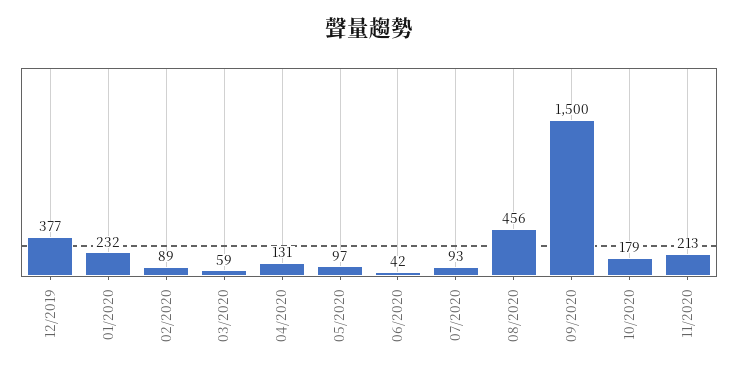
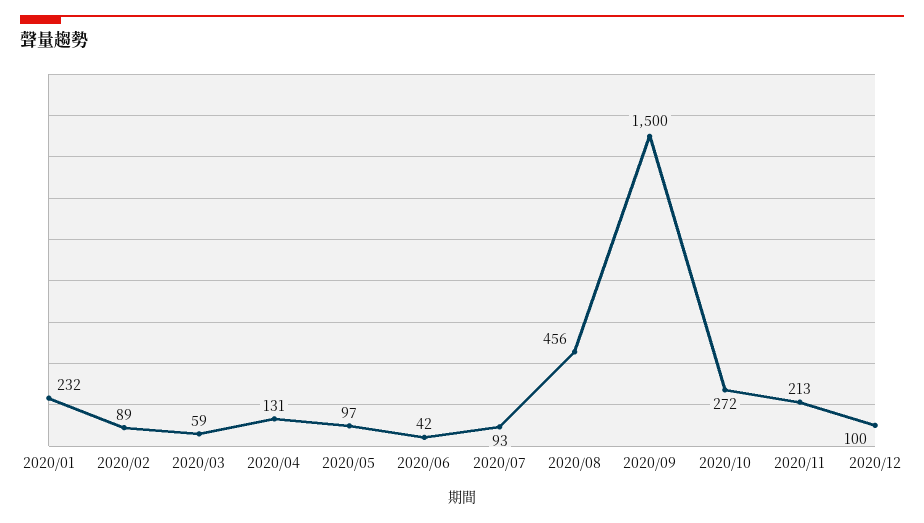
12/2019: 377 -> none
10/2020: 179 -> 272
2020/12: none -> 100

